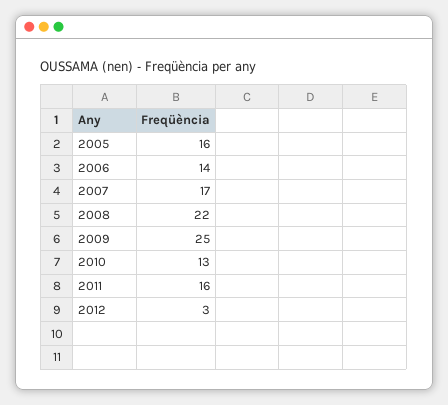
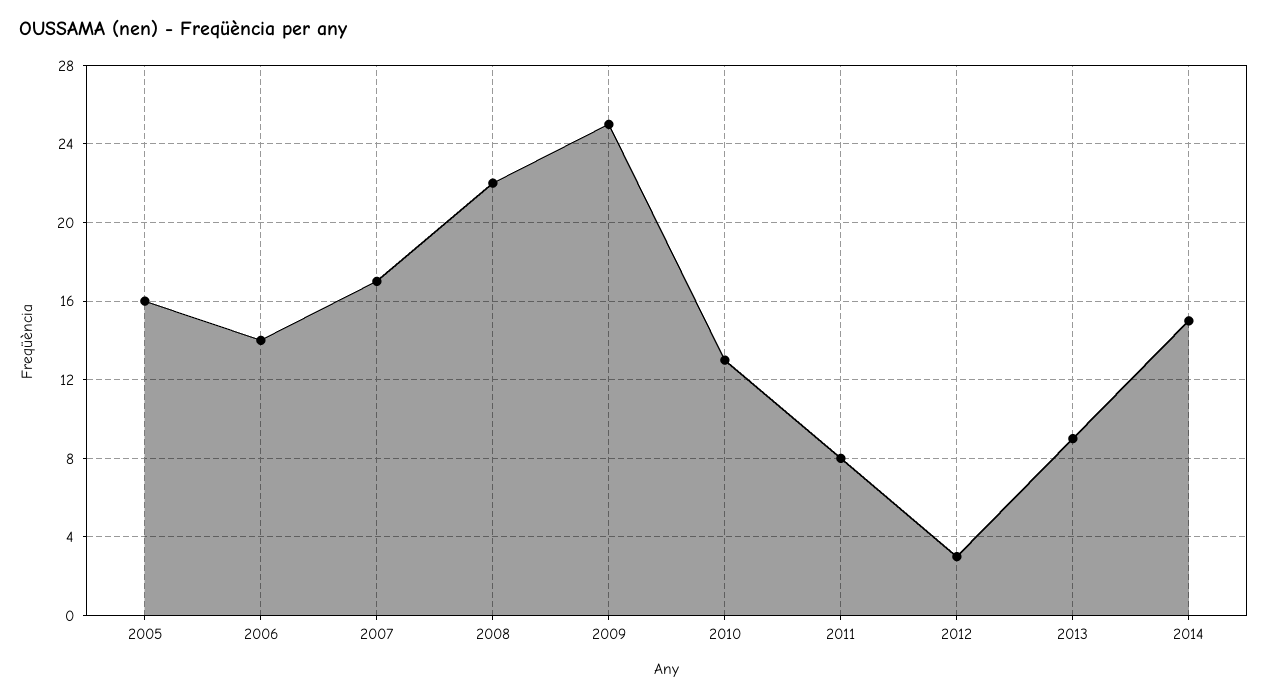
2011: 16 -> 8
2013: none -> 9
2014: none -> 15

